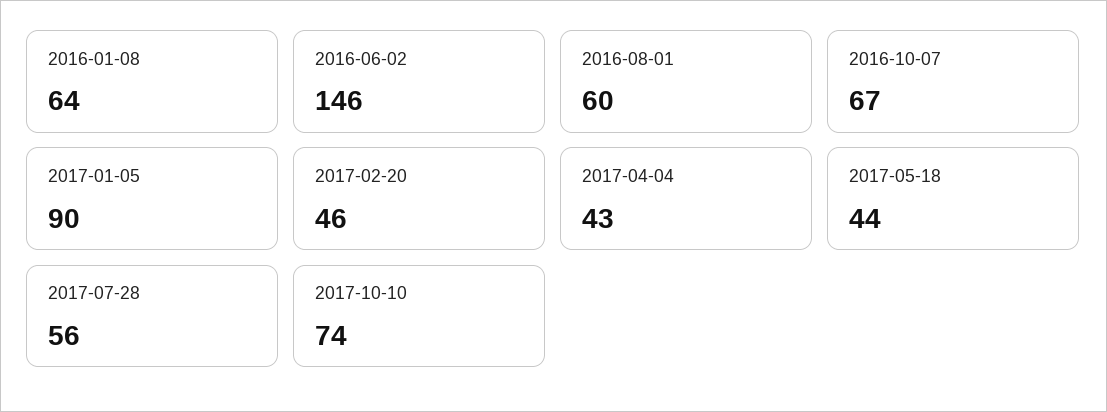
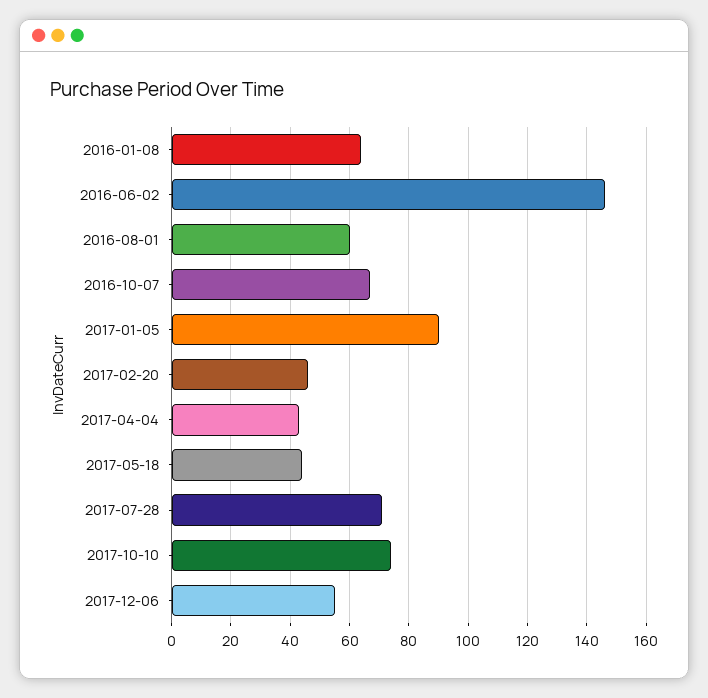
2017-07-28: 56 -> 70
2017-12-06: none -> 55

